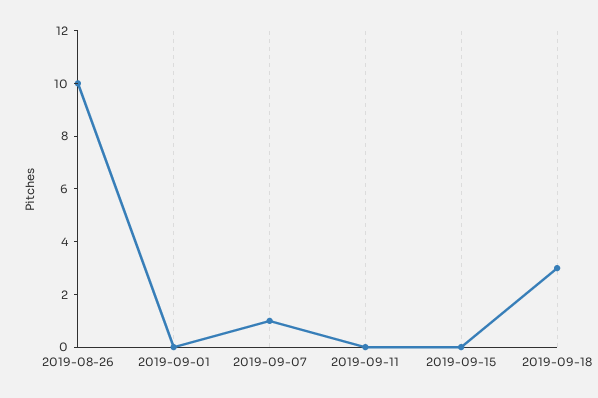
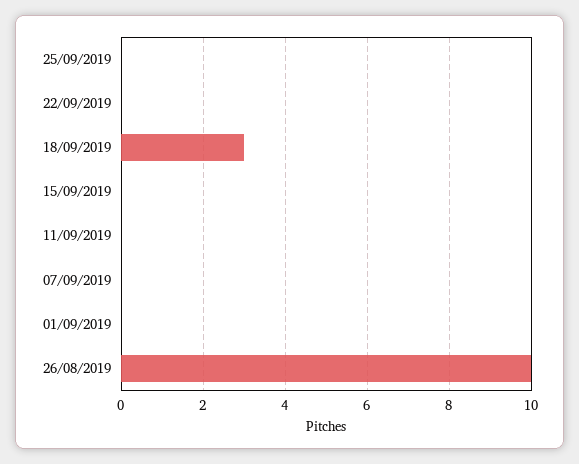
2019-09-07: 1 -> 0
25/09/2019: none -> 0
22/09/2019: none -> 0

